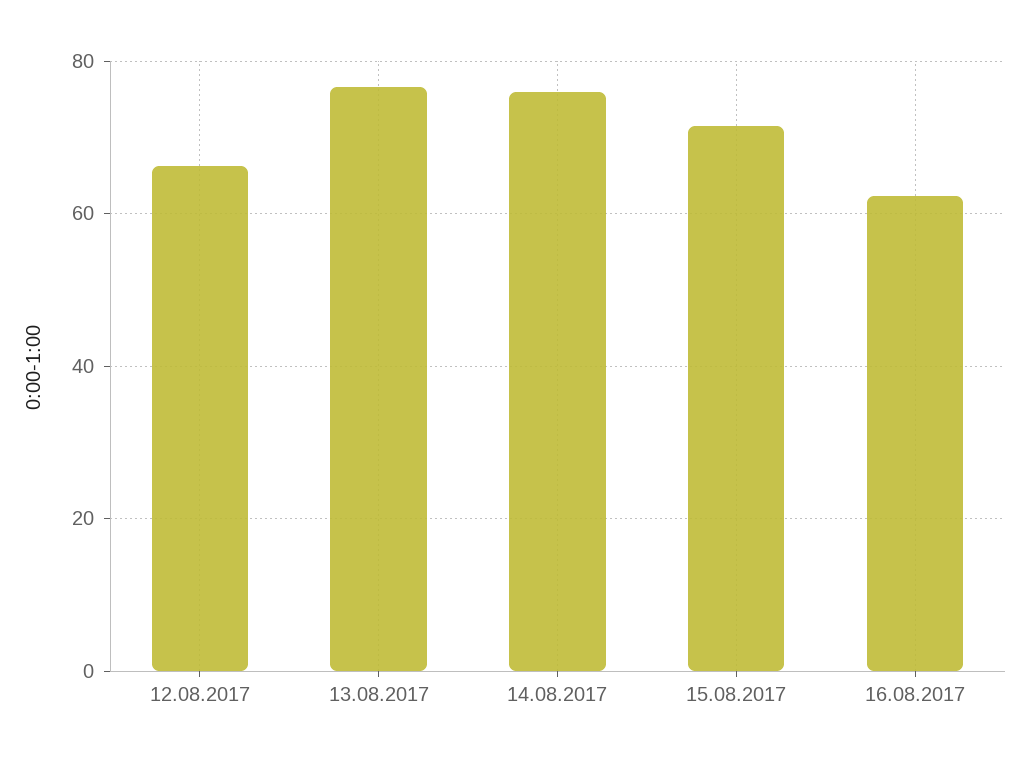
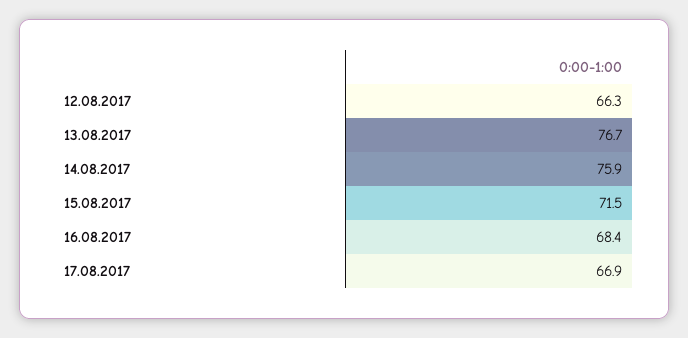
16.08.2017: 62 -> 68.4
17.08.2017: none -> 66.9

